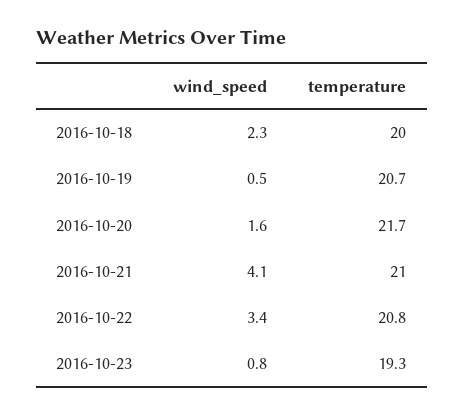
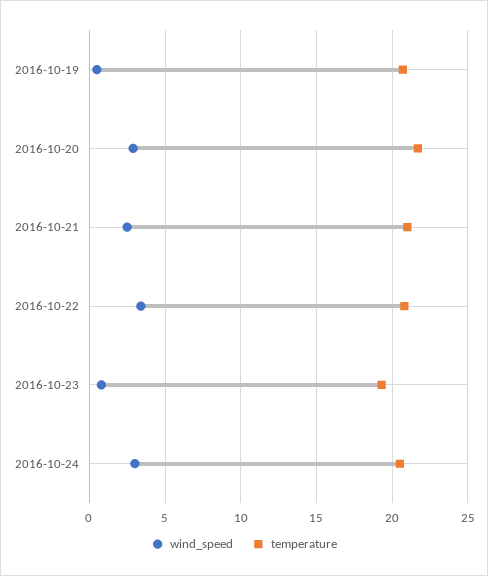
wind_speed, 2016-10-18: 2.3 -> none
temperature, 2016-10-18: 20 -> none
wind_speed, 2016-10-20: 1.6 -> 3
wind_speed, 2016-10-21: 4.1 -> 2.5
wind_speed, 2016-10-24: none -> 3
temperature, 2016-10-24: none -> 20.5

